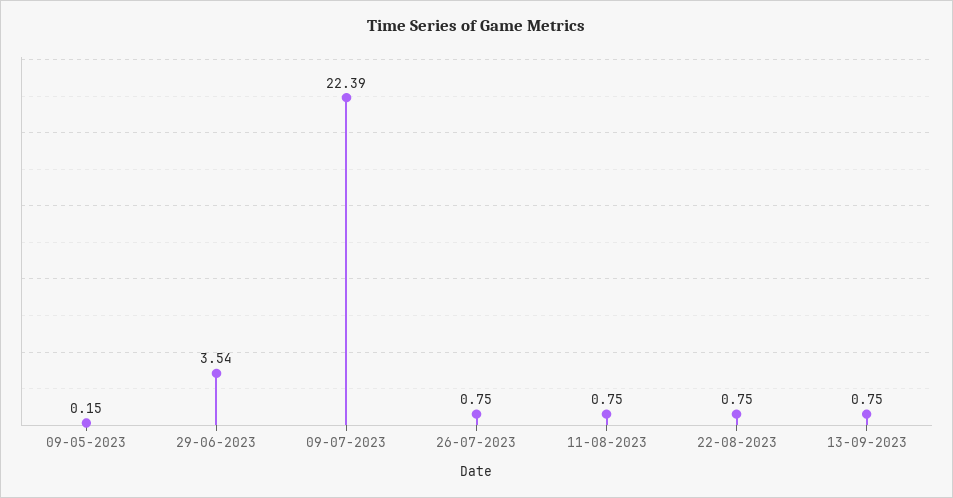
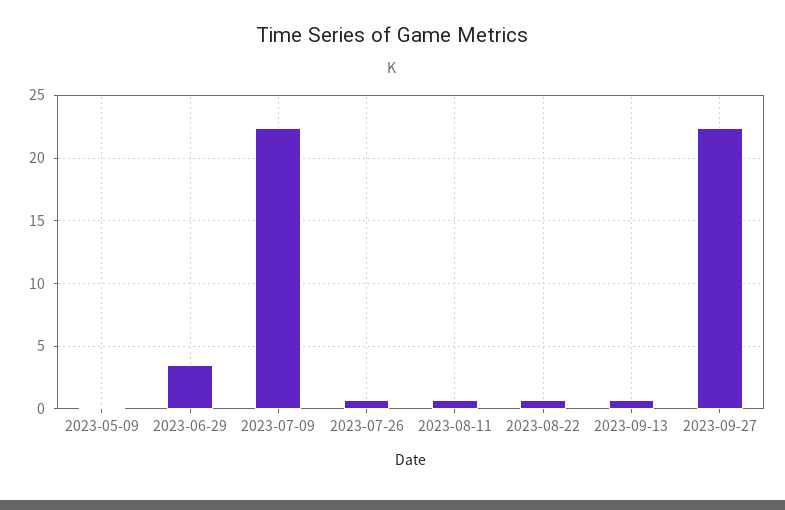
2023-09-27: none -> 22.5

